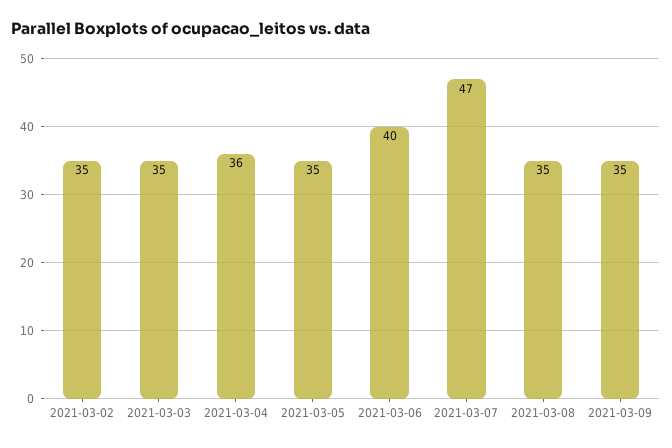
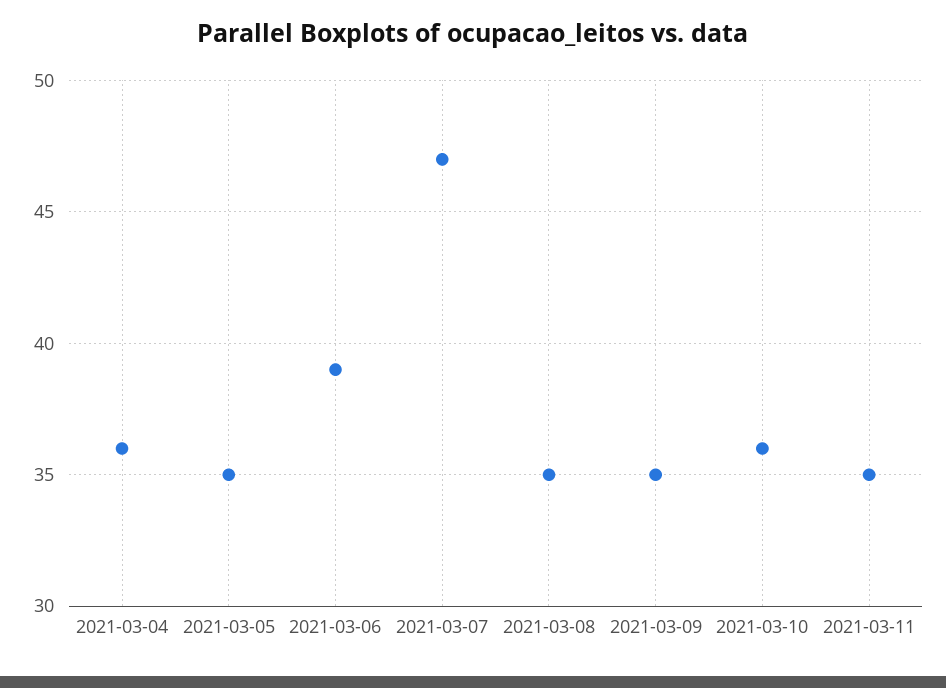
2021-03-02: 35 -> none
2021-03-03: 35 -> none
2021-03-06: 40 -> 39
2021-03-10: none -> 36
2021-03-11: none -> 35

